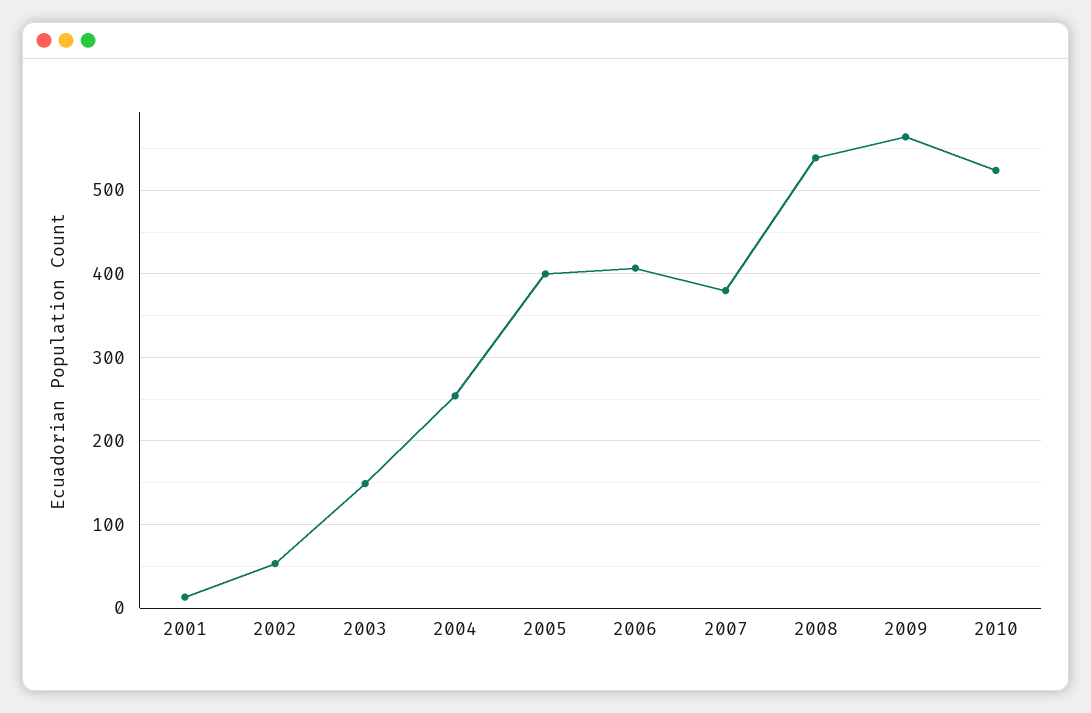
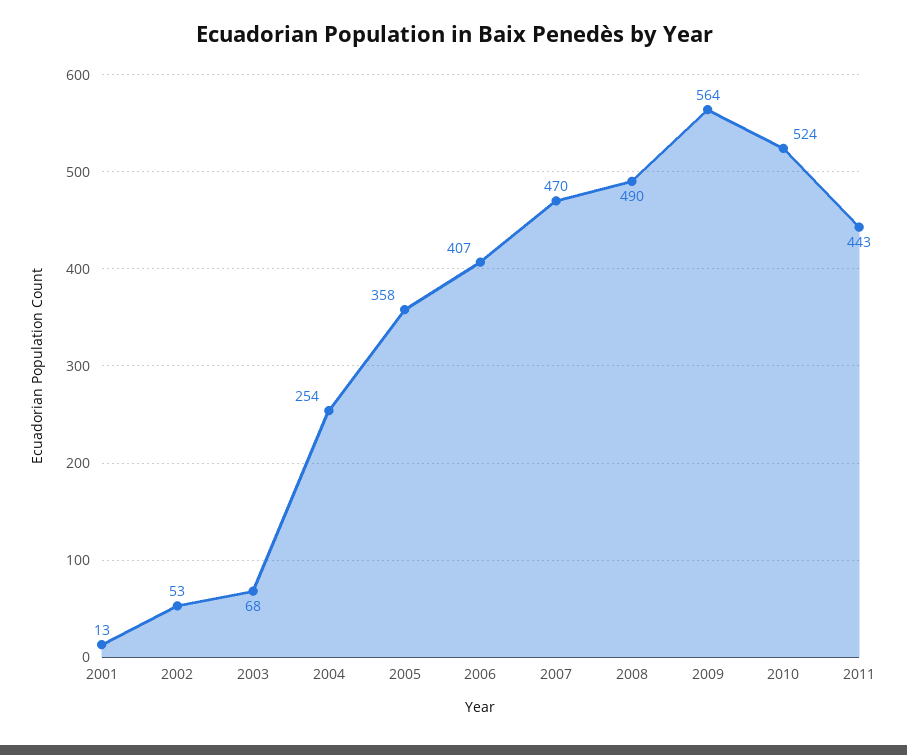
2003: 150 -> 68
2005: 400 -> 358
2007: 380 -> 470
2008: 540 -> 490
2011: none -> 443

